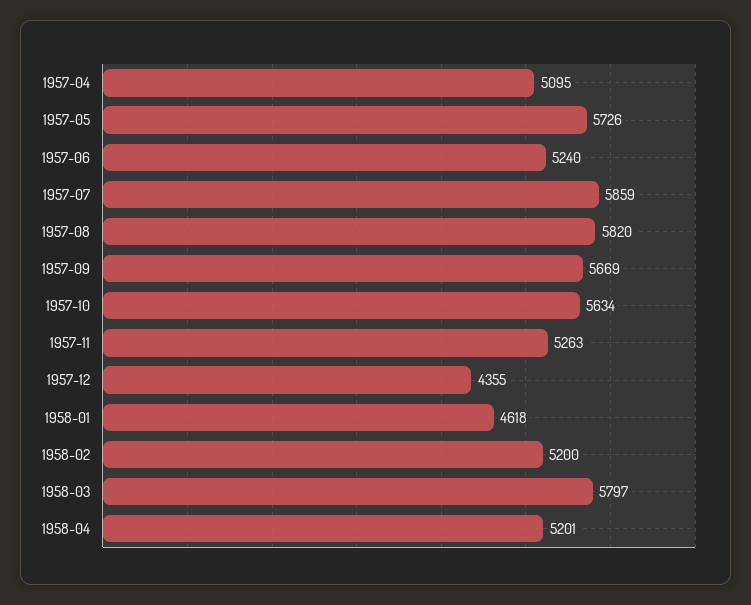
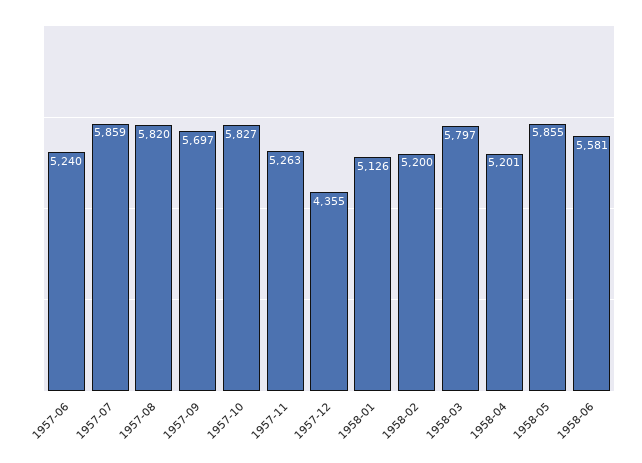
1957-04: 5095 -> none
1957-05: 5726 -> none
1957-09: 5669 -> 5697
1957-10: 5634 -> 5827
1958-01: 4618 -> 5126
1958-05: none -> 5855
1958-06: none -> 5581

